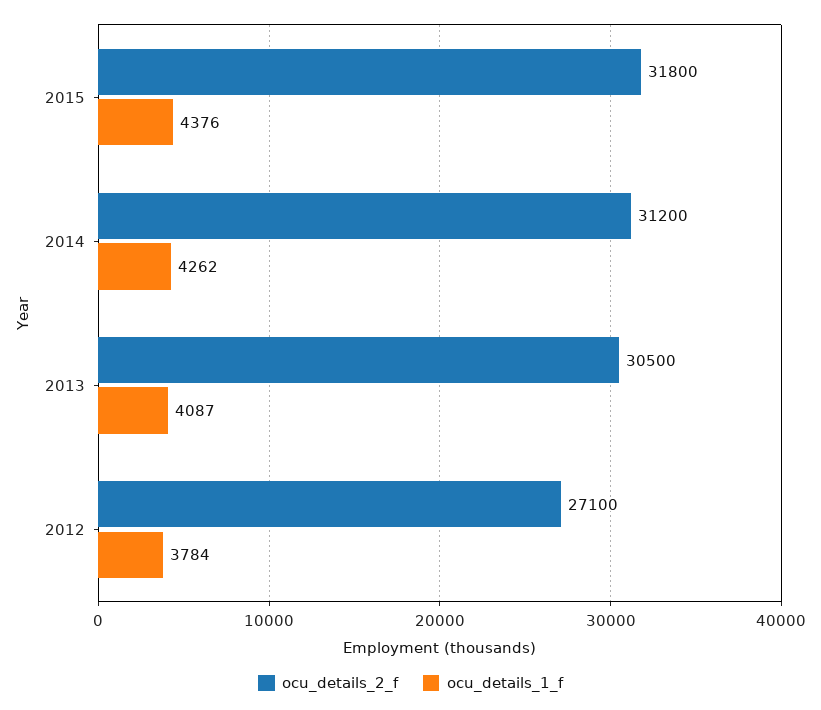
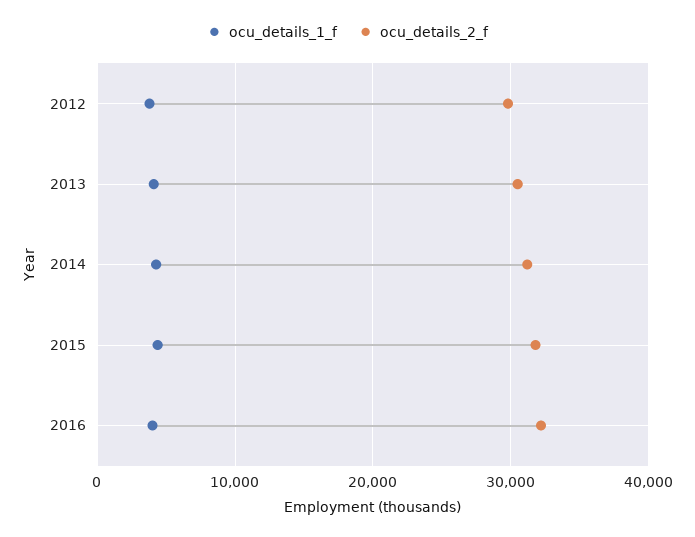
ocu_details_2_f, 2012: 27100 -> 30000
ocu_details_1_f, 2016: none -> 4000
ocu_details_2_f, 2016: none -> 32000

